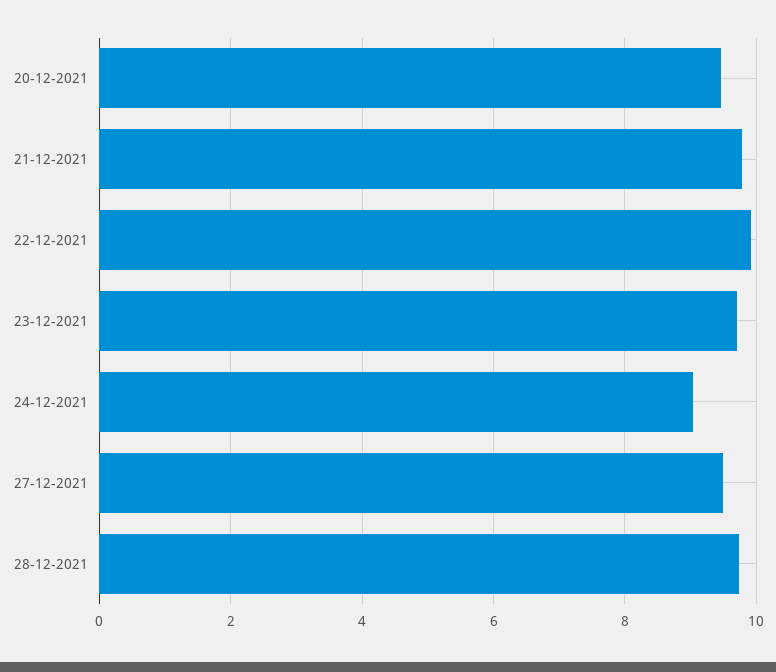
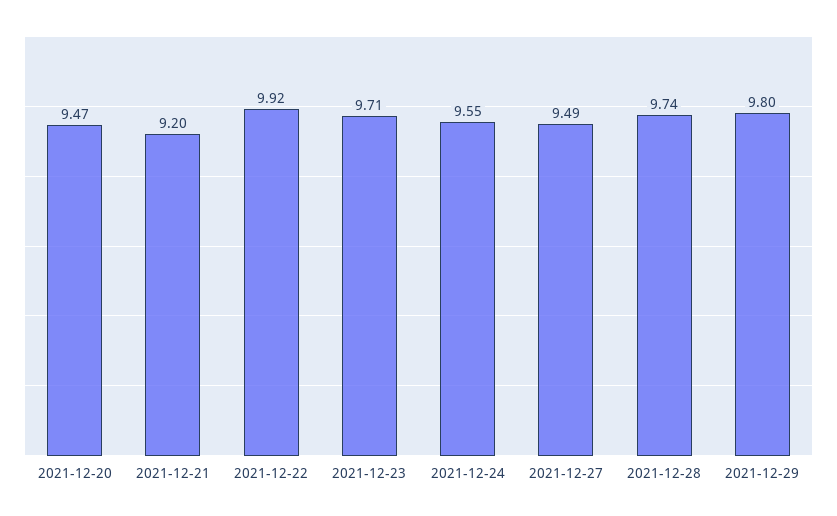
21-12-2021: 9.8 -> 9.2
24-12-2021: 9 -> 9.55
2021-12-29: none -> 9.8

